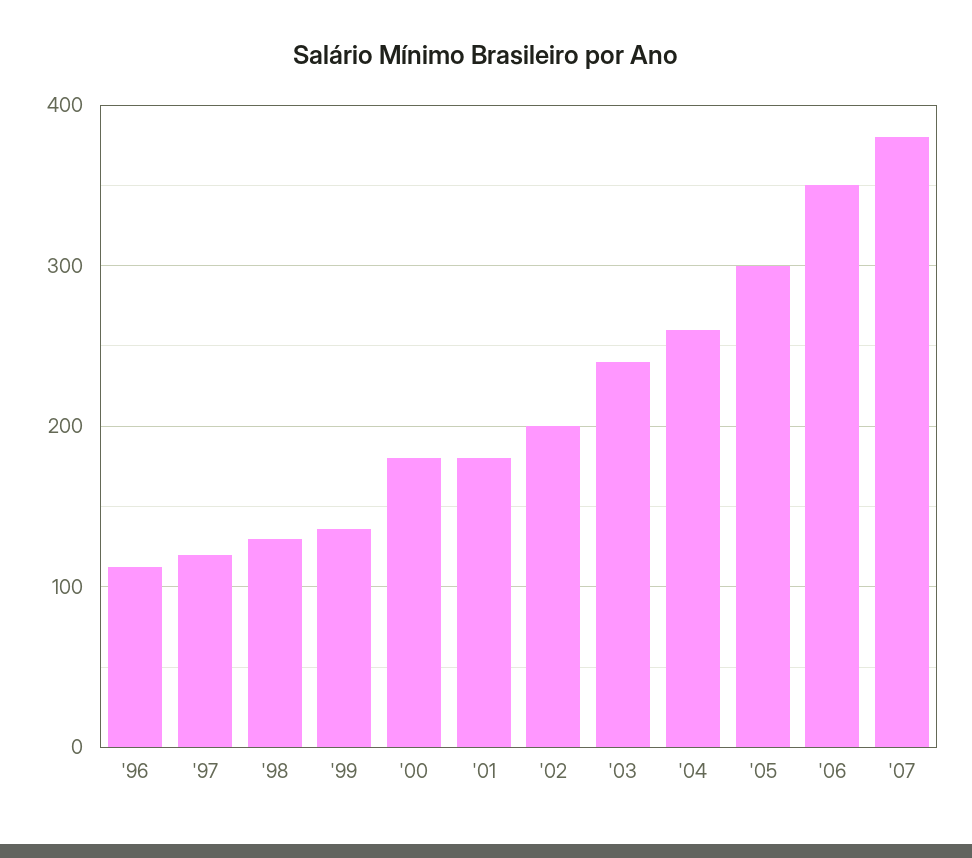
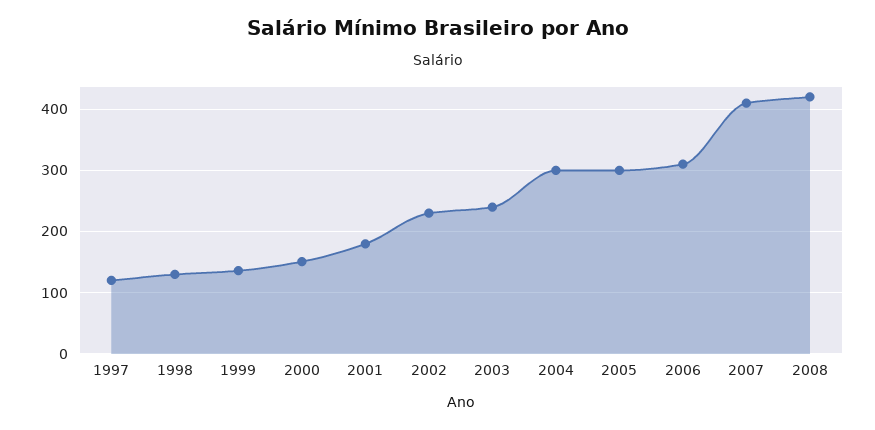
'96: 110 -> none
'00: 180 -> 150
'02: 200 -> 230
'04: 260 -> 300
'06: 350 -> 310
'07: 380 -> 410
2008: none -> 420

